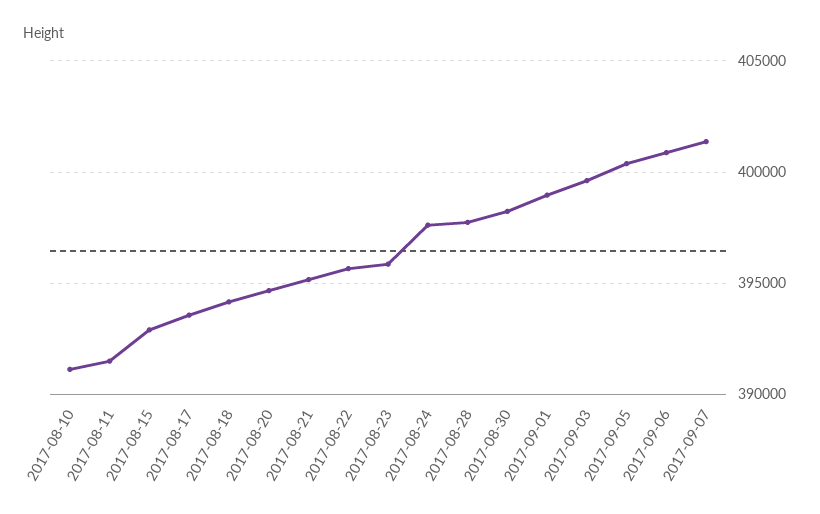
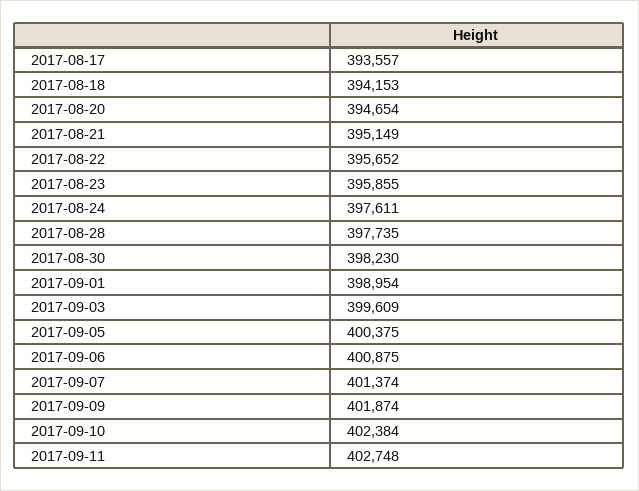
2017-08-10: 391000 -> none
2017-08-11: 391500 -> none
2017-08-15: 393000 -> none
2017-09-09: none -> 401874
2017-09-10: none -> 402384
2017-09-11: none -> 402748

